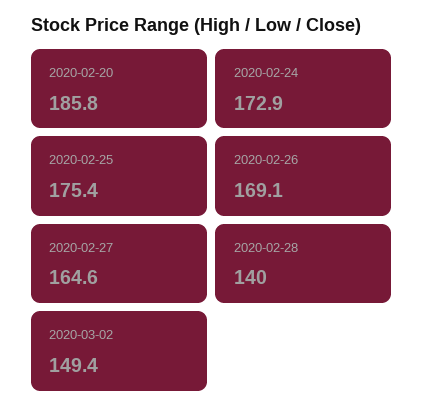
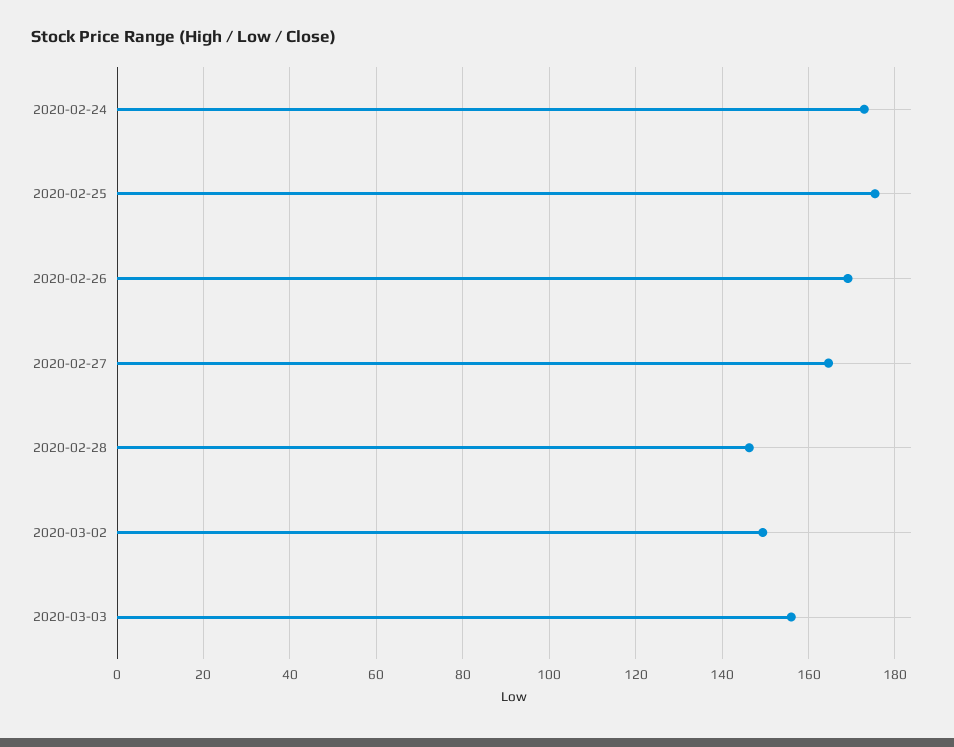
2020-02-20: 185.8 -> none
2020-02-28: 140 -> 146
2020-03-03: none -> 156

